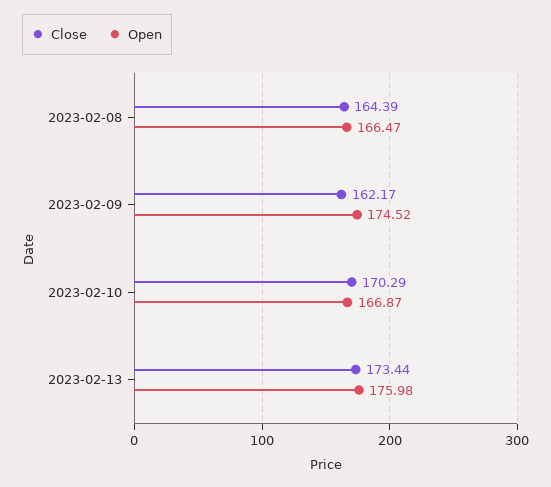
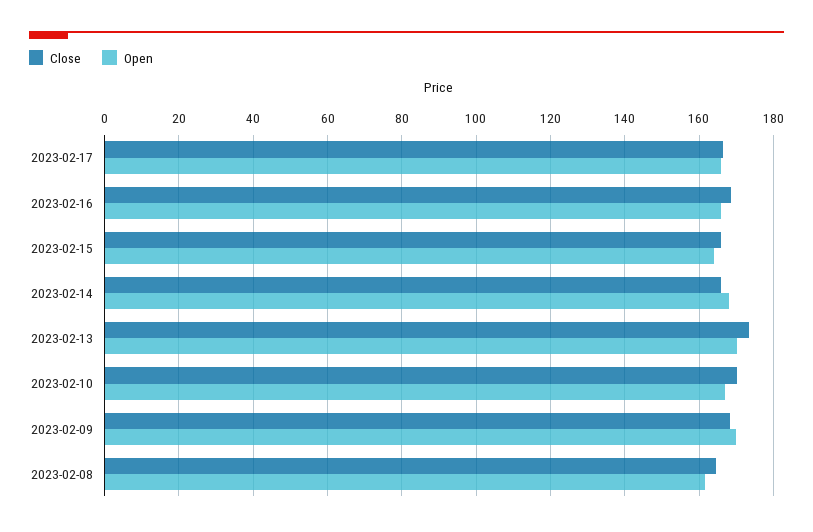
Open, 2023-02-08: 166.47 -> 162
Close, 2023-02-09: 162.17 -> 168
Open, 2023-02-09: 174.52 -> 170
Open, 2023-02-13: 175.98 -> 170
Close, 2023-02-17: none -> 166
Open, 2023-02-17: none -> 166
Close, 2023-02-16: none -> 168
Open, 2023-02-16: none -> 166
Close, 2023-02-15: none -> 166
Open, 2023-02-15: none -> 164
Close, 2023-02-14: none -> 166
Open, 2023-02-14: none -> 168

